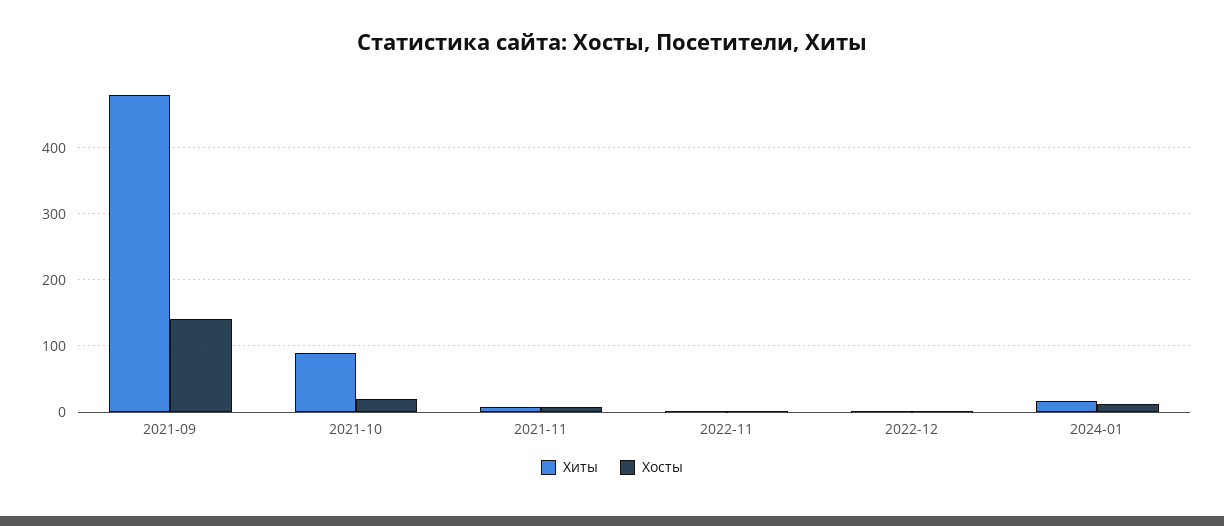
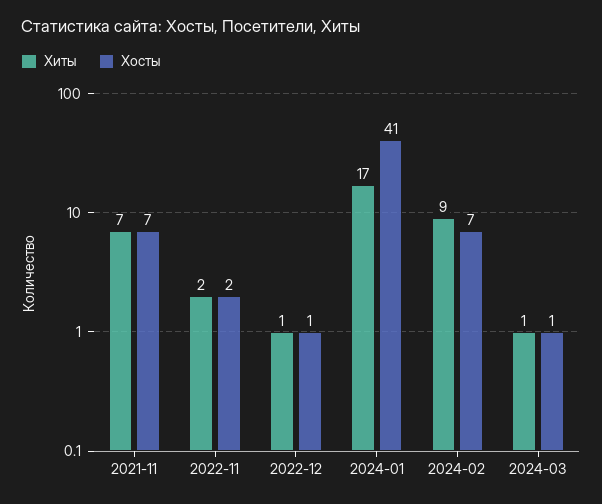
Хиты, 2021-09: 480 -> none
Хосты, 2021-09: 140 -> none
Хиты, 2021-10: 90 -> none
Хосты, 2021-10: 20 -> none
Хосты, 2024-01: 10 -> 41
Хиты, 2024-02: none -> 9
Хосты, 2024-02: none -> 7
Хиты, 2024-03: none -> 1
Хосты, 2024-03: none -> 1

